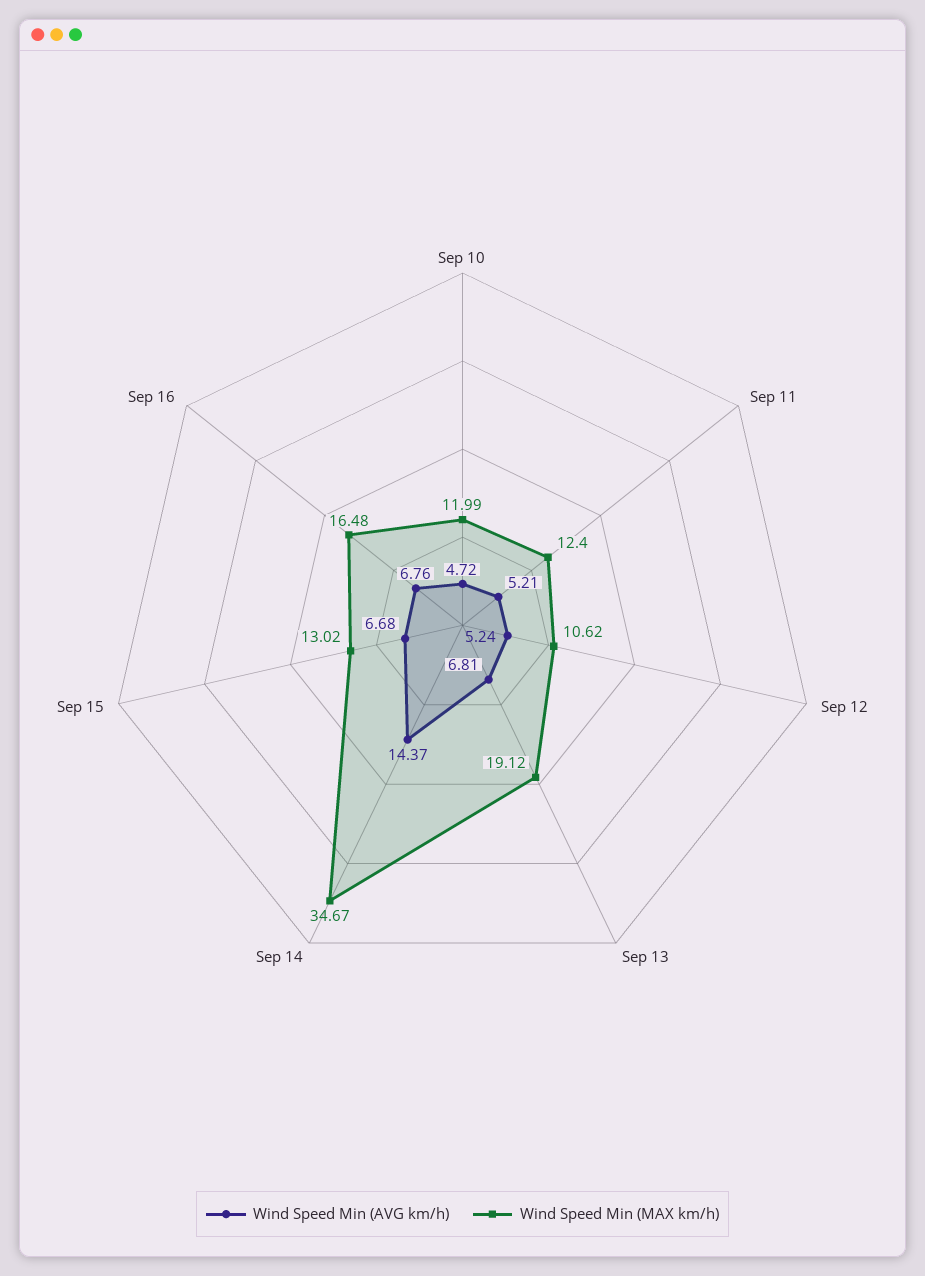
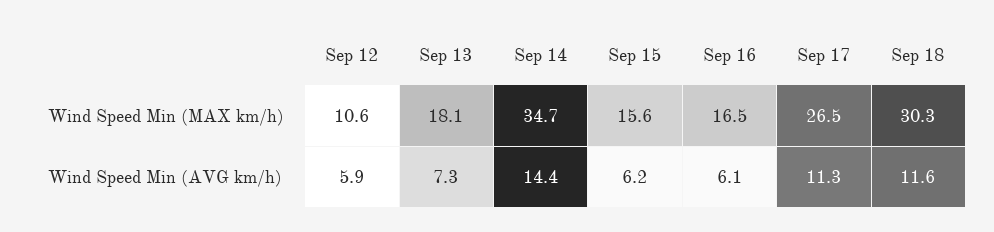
Wind Speed Min (AVG km/h), Sep 10: 4.72 -> none
Wind Speed Min (MAX km/h), Sep 10: 11.99 -> none
Wind Speed Min (AVG km/h), Sep 11: 5.21 -> none
Wind Speed Min (MAX km/h), Sep 11: 12.4 -> none
Wind Speed Min (AVG km/h), Sep 12: 5.24 -> 5.9
Wind Speed Min (AVG km/h), Sep 13: 6.81 -> 7.3
Wind Speed Min (MAX km/h), Sep 13: 19.12 -> 18.1
Wind Speed Min (AVG km/h), Sep 15: 6.68 -> 6.2
Wind Speed Min (MAX km/h), Sep 15: 13.02 -> 15.6
Wind Speed Min (AVG km/h), Sep 16: 6.76 -> 6.1
Wind Speed Min (MAX km/h), Sep 17: none -> 26.5
Wind Speed Min (MAX km/h), Sep 18: none -> 30.3
Wind Speed Min (AVG km/h), Sep 17: none -> 11.3
Wind Speed Min (AVG km/h), Sep 18: none -> 11.6

